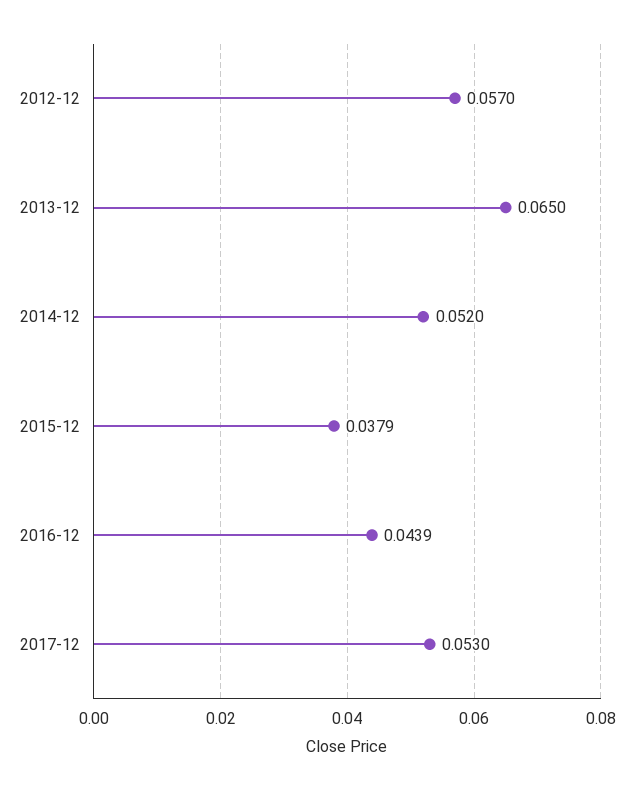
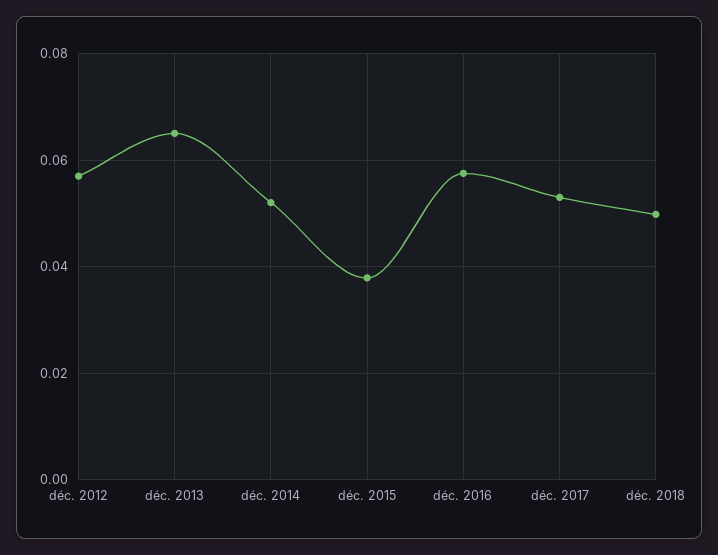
2016-12: 0.0439 -> 0.058
déc. 2018: none -> 0.05

